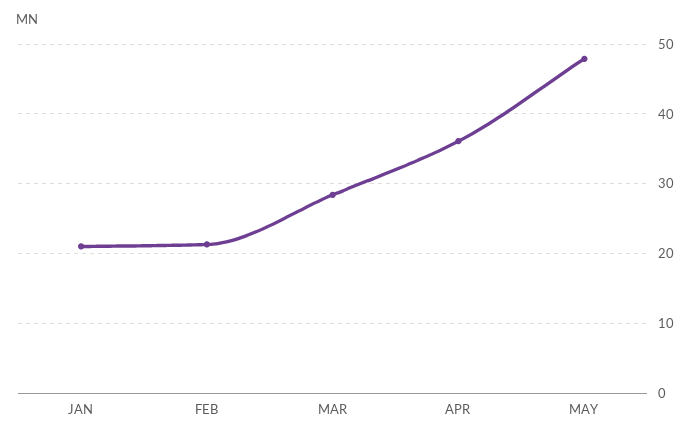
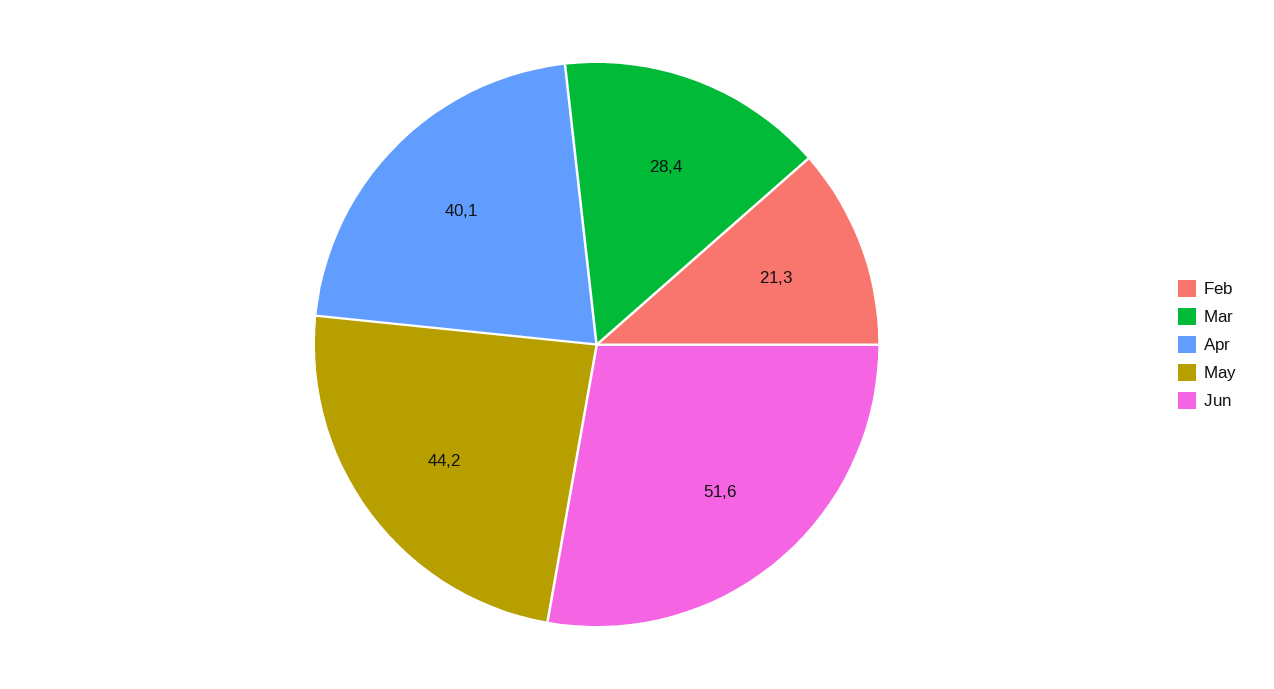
JAN: 21 -> none
APR: 36 -> 40.1
MAY: 48 -> 44.2
Jun: none -> 51.6

